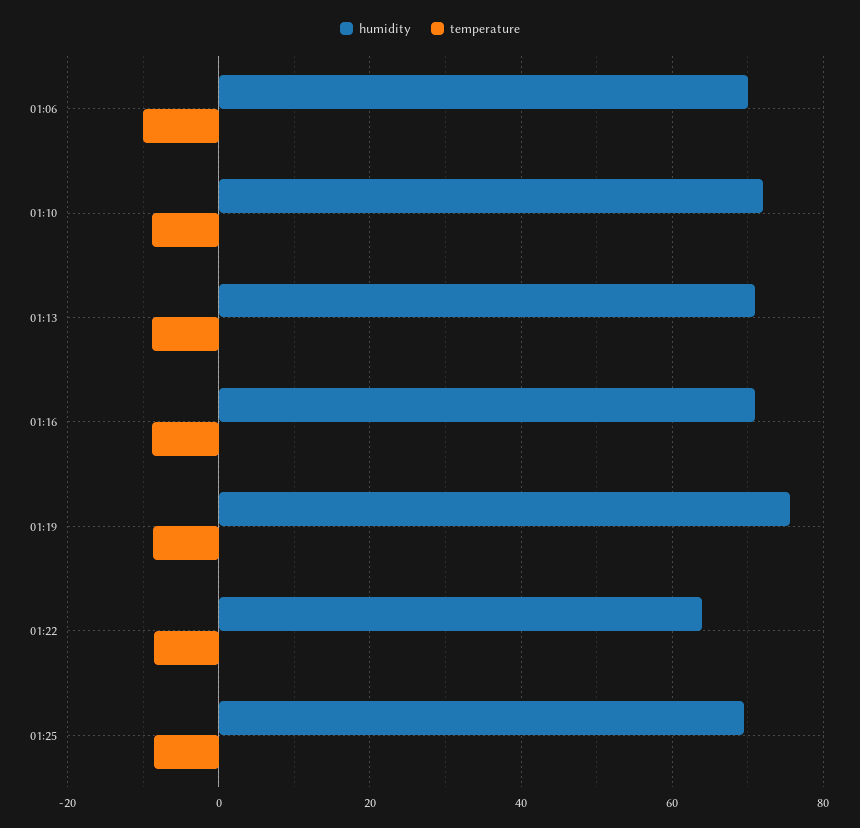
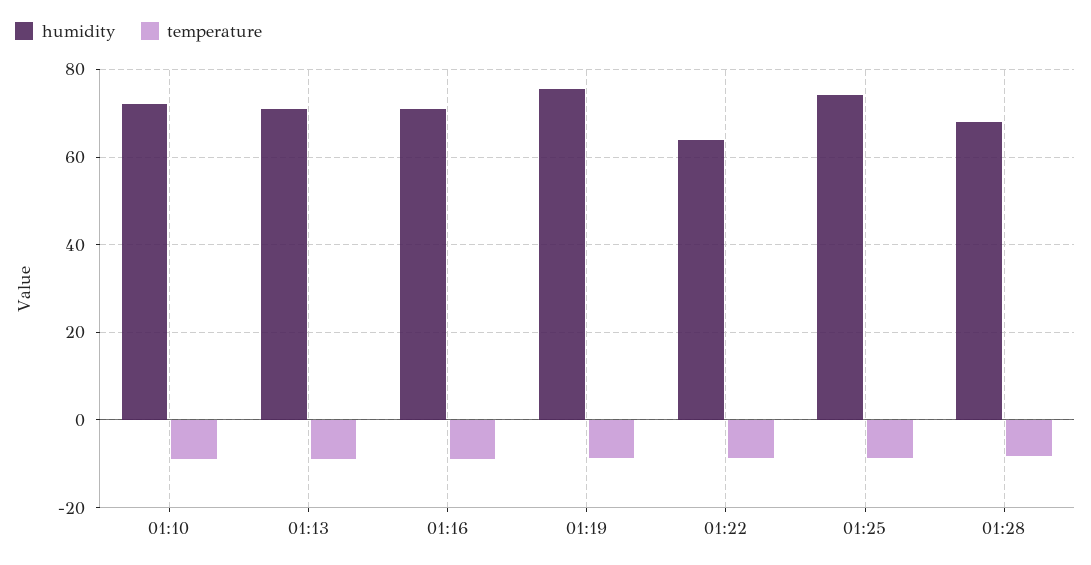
humidity, 01:06: 70 -> none
temperature, 01:06: -10 -> none
humidity, 01:25: 70 -> 74
humidity, 01:28: none -> 68
temperature, 01:28: none -> -8

